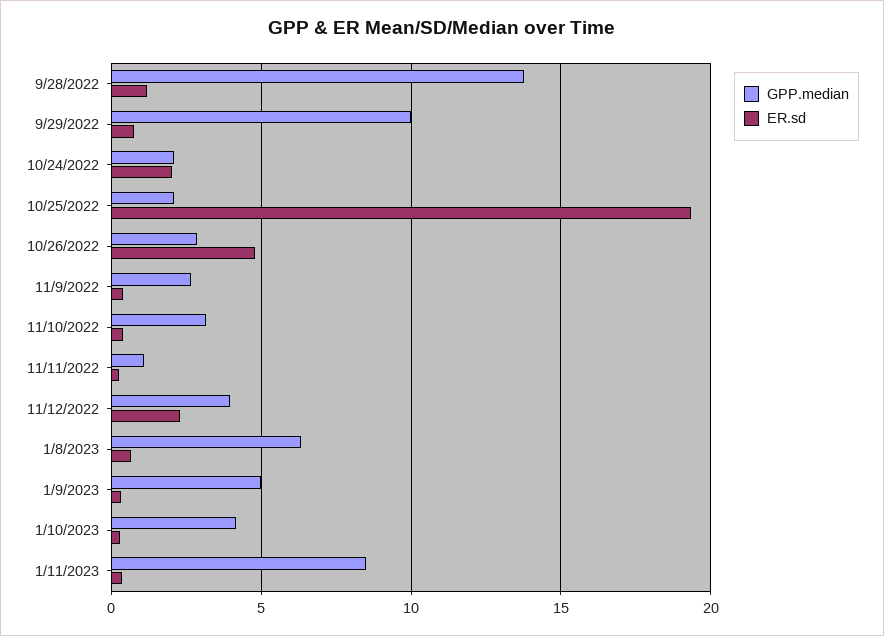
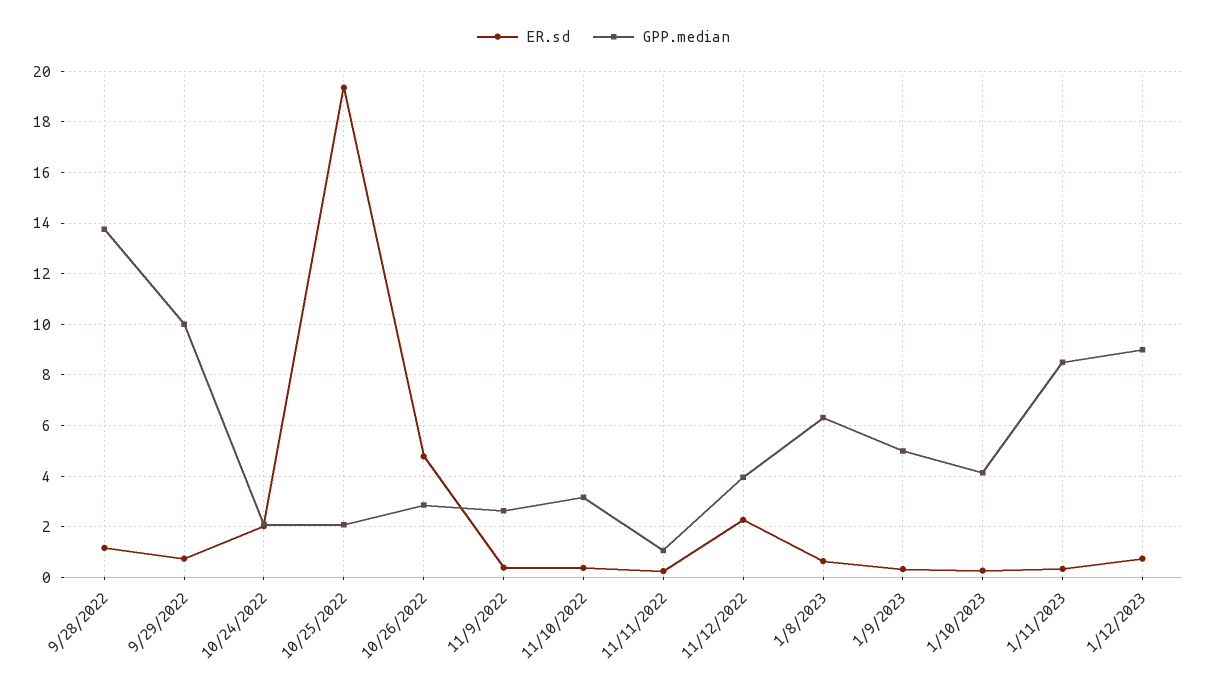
ER.sd, 1/12/2023: none -> 0.75
GPP.median, 1/12/2023: none -> 9

